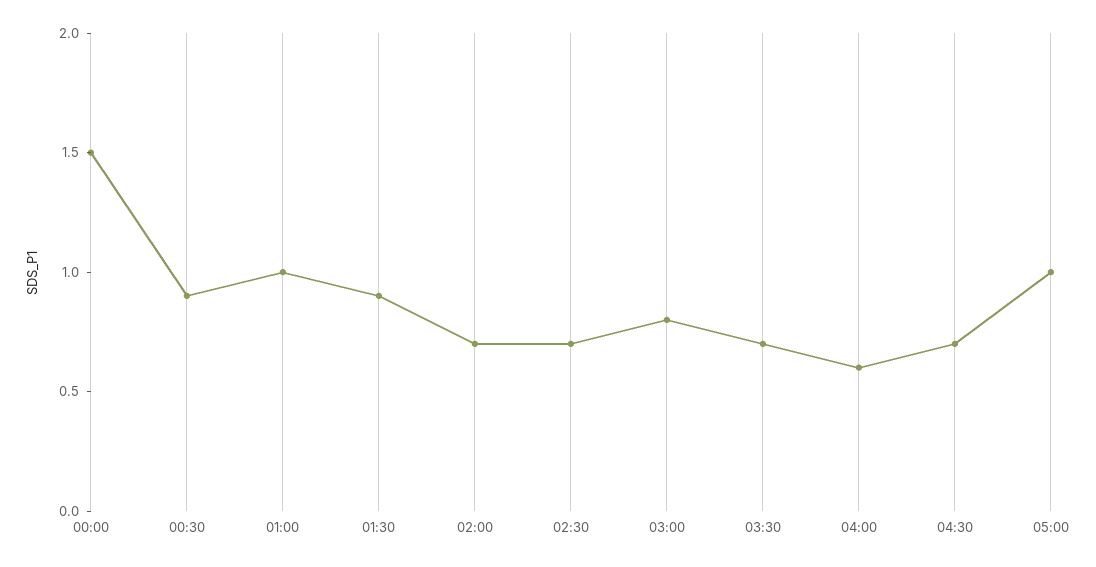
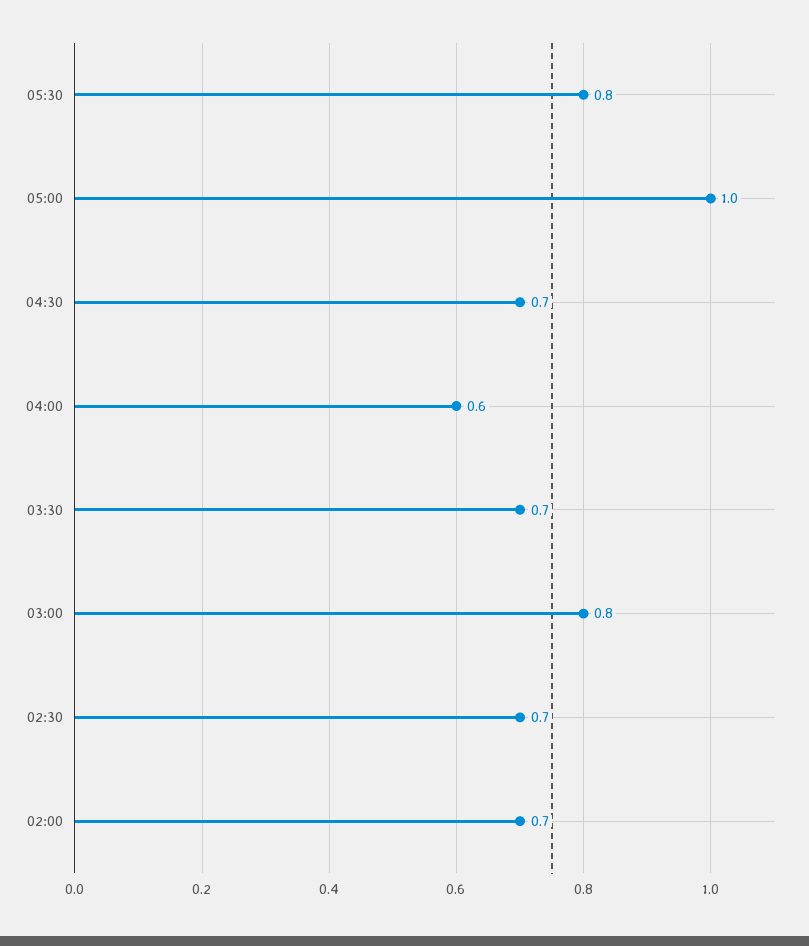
00:00: 1.5 -> none
00:30: 0.9 -> none
01:00: 1 -> none
01:30: 0.9 -> none
05:30: none -> 0.8

